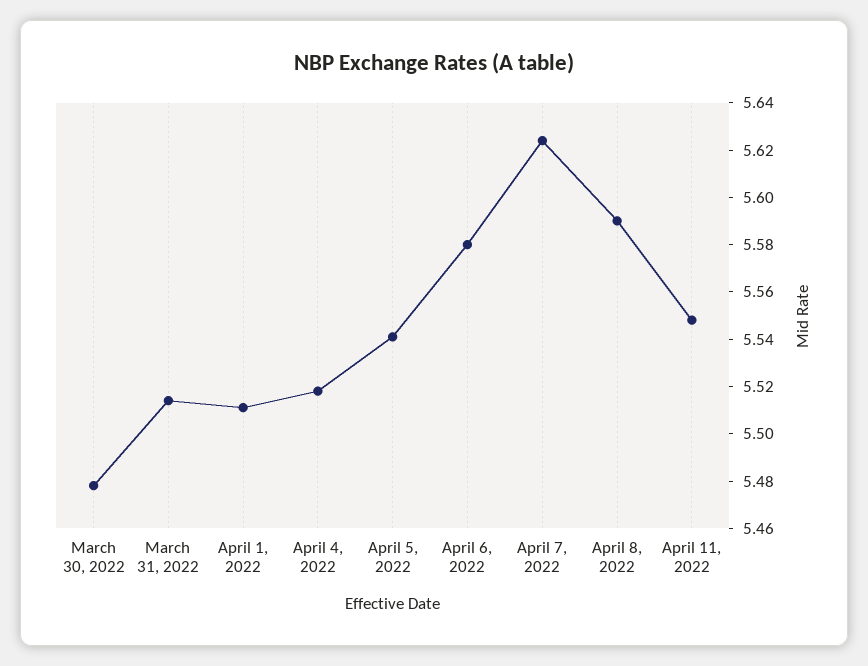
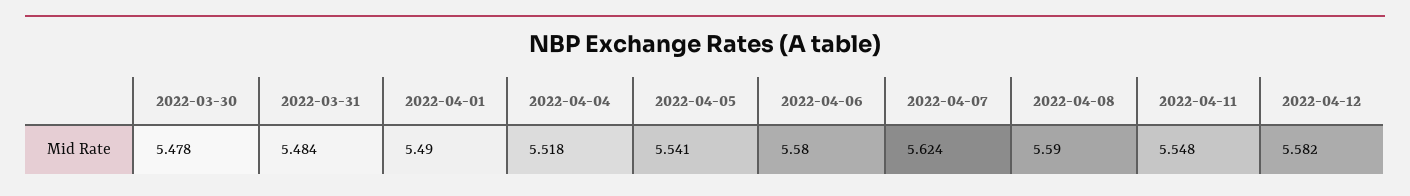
March 31, 2022: 5.515 -> 5.484
April 1, 2022: 5.51 -> 5.49
2022-04-12: none -> 5.582

